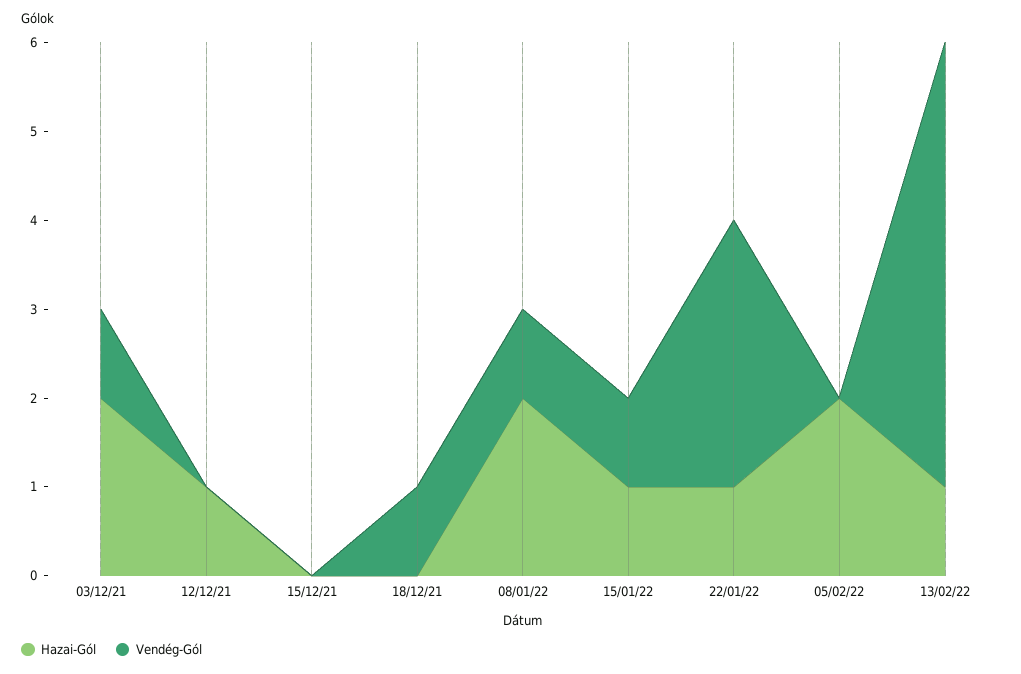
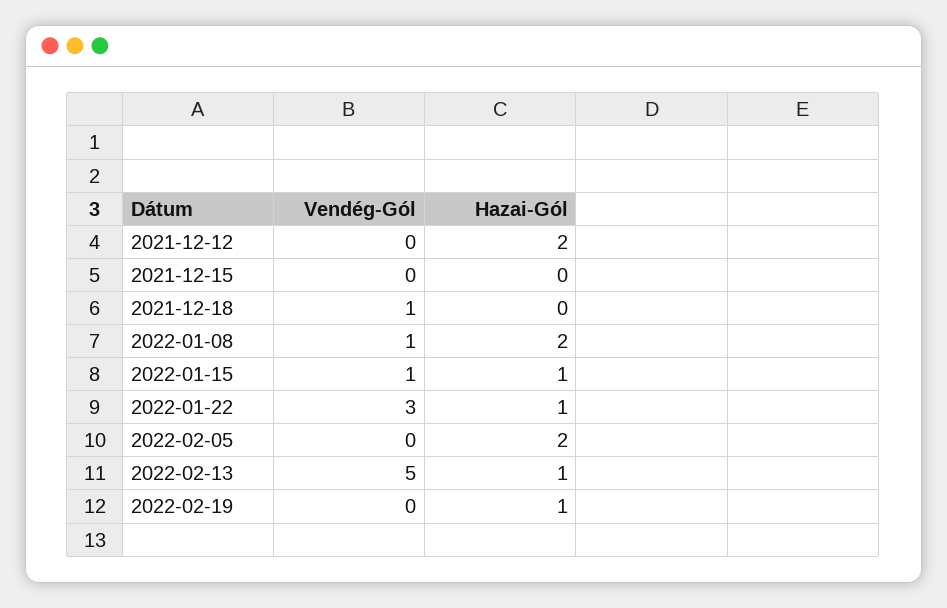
Hazai-Gól, 03/12/21: 2 -> none
Vendég-Gól, 03/12/21: 1 -> none
Hazai-Gól, 12/12/21: 1 -> 2
Vendég-Gól, 2022-02-19: none -> 0
Hazai-Gól, 2022-02-19: none -> 1

